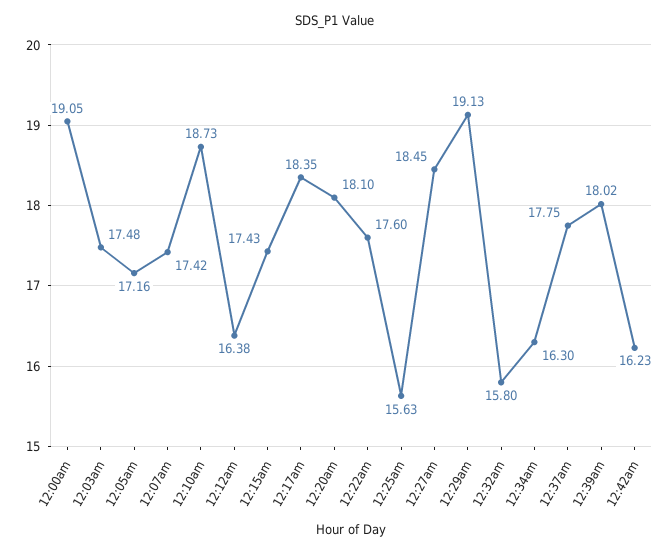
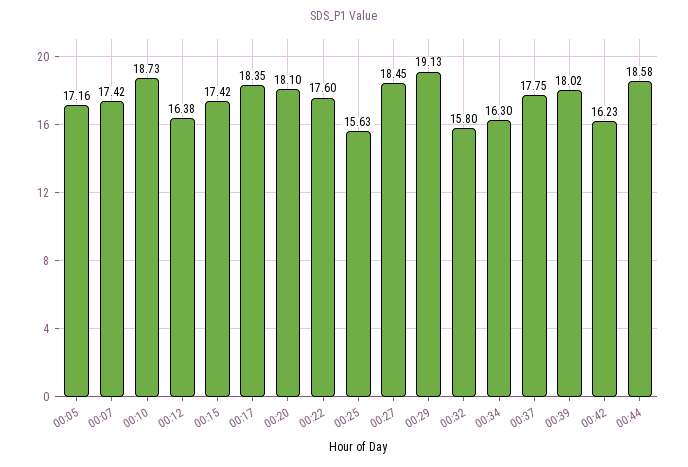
12:00am: 19.05 -> none
12:03am: 17.48 -> none
12:15am: 17.43 -> 17.42
00:44: none -> 18.58

